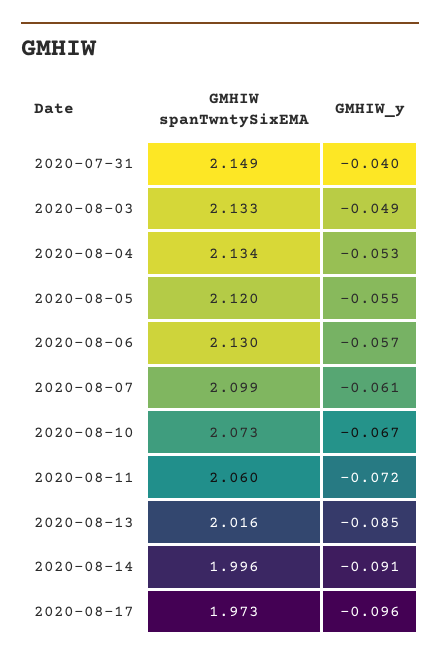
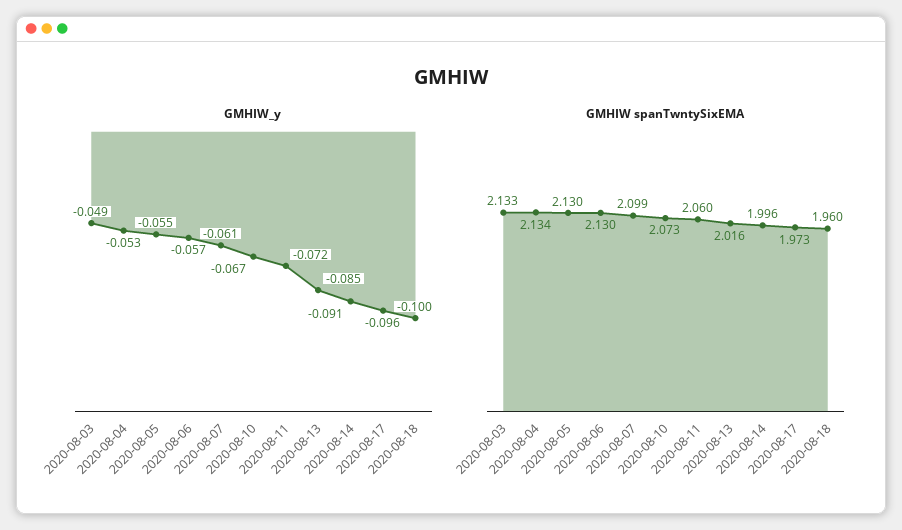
GMHIW spanTwntySixEMA, 2020-07-31: 2.149 -> none
GMHIW_y, 2020-07-31: -0.04 -> none
GMHIW spanTwntySixEMA, 2020-08-05: 2.12 -> 2.13
GMHIW_y, 2020-08-18: none -> -0.1
GMHIW spanTwntySixEMA, 2020-08-18: none -> 1.96

